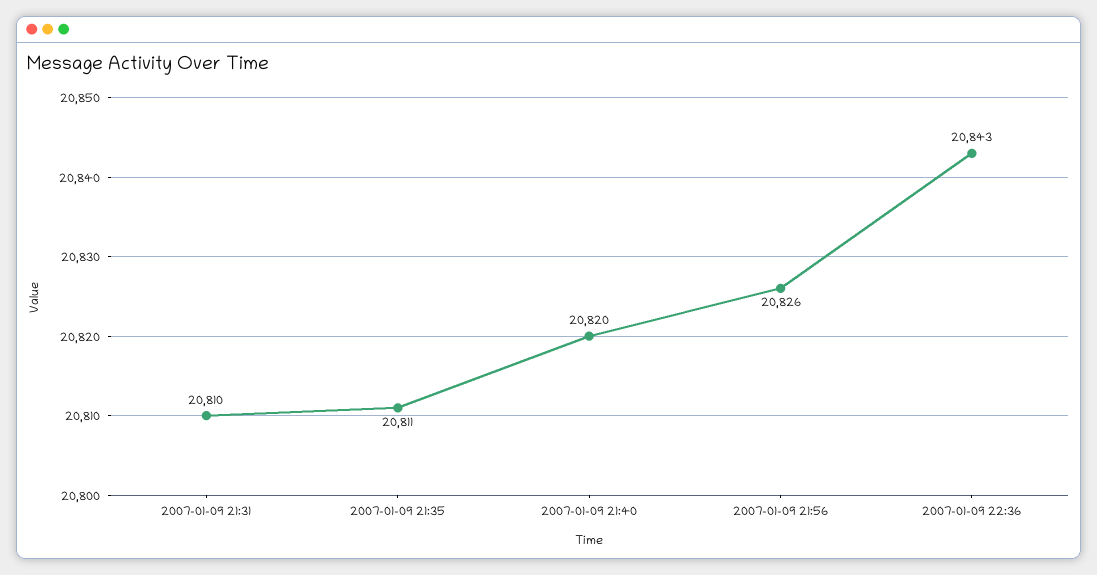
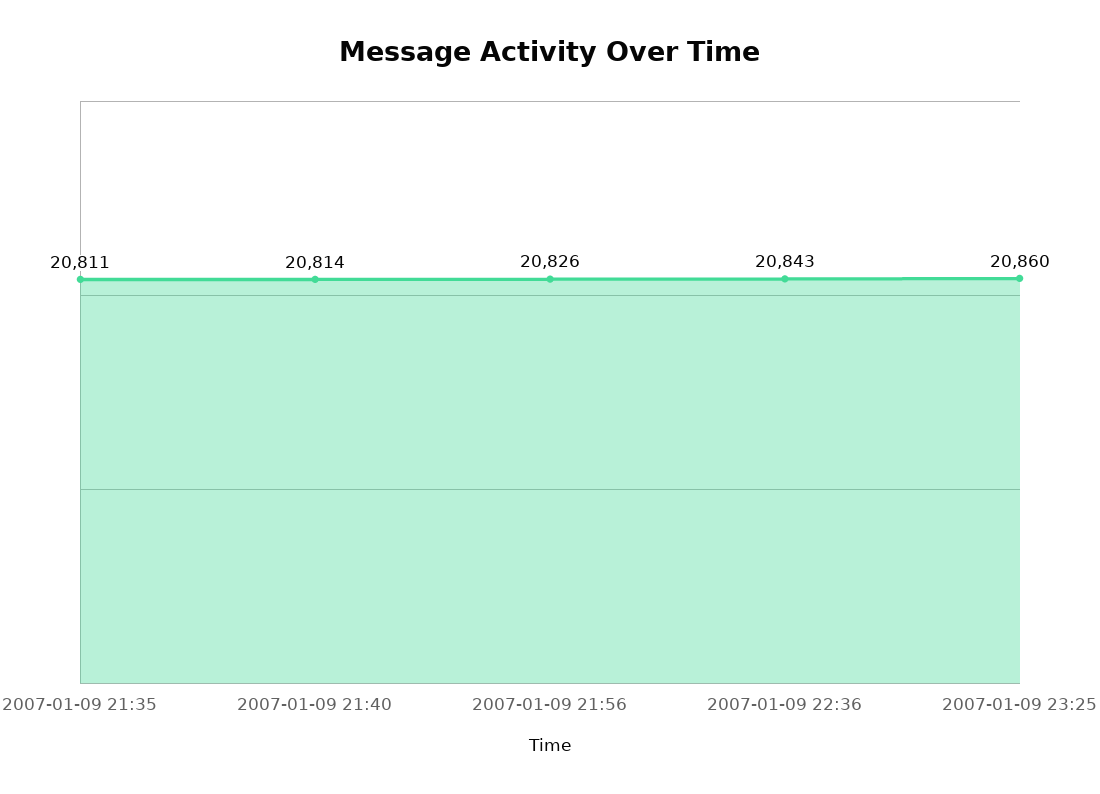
2007-01-09 21:31: 20810 -> none
2007-01-09 21:40: 20820 -> 20814
2007-01-09 23:25: none -> 20860

